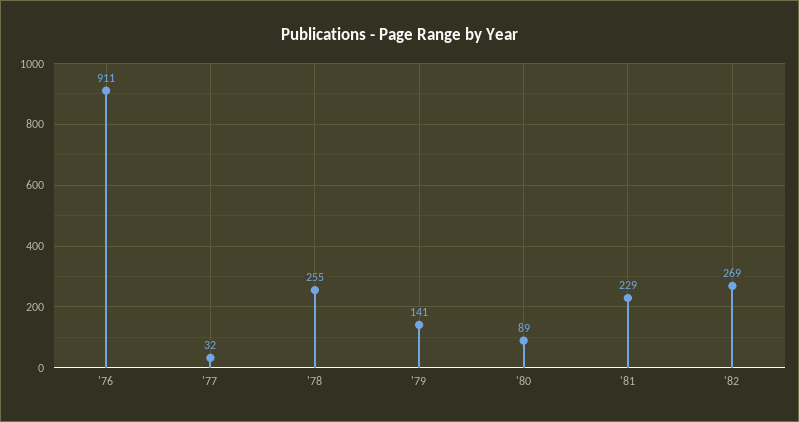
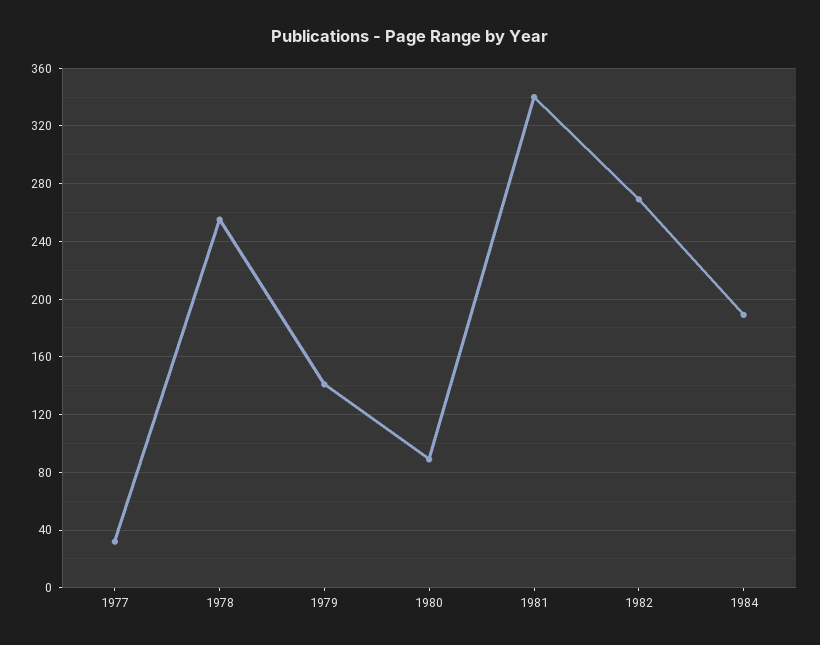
'76: 911 -> none
'81: 229 -> 340
1984: none -> 190

